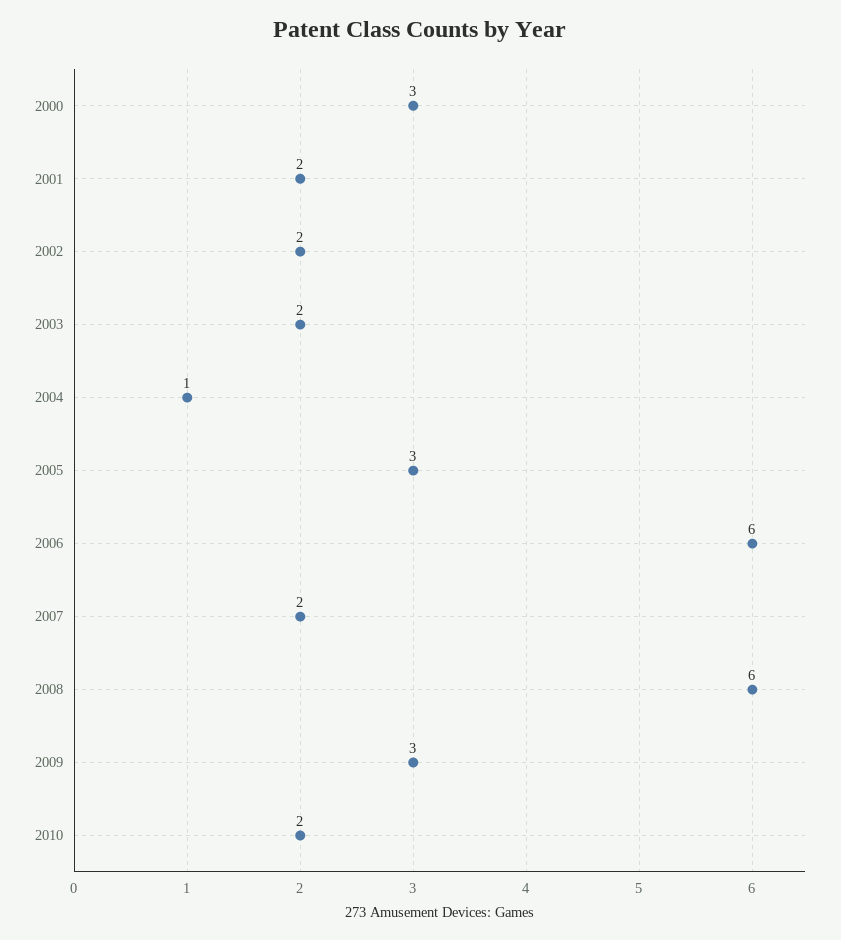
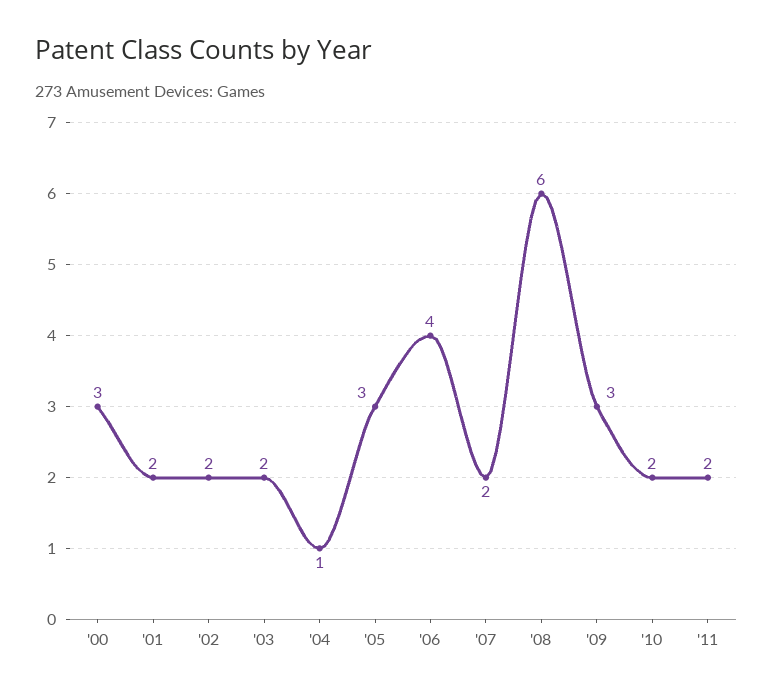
2006: 6 -> 4
'11: none -> 2

